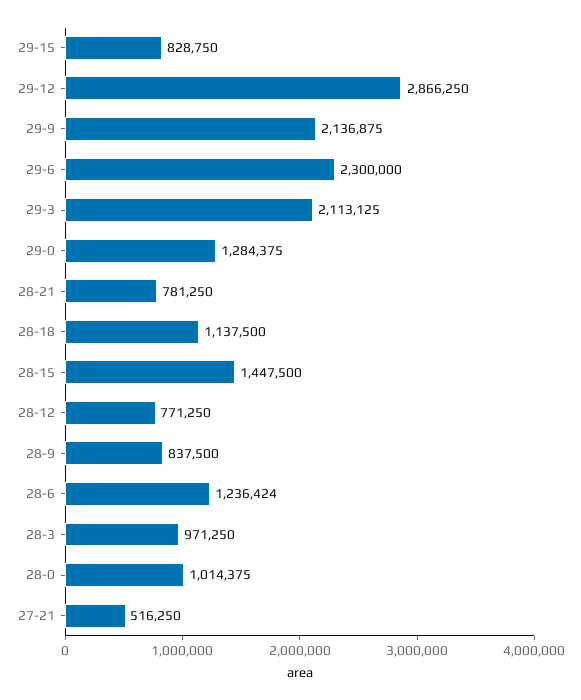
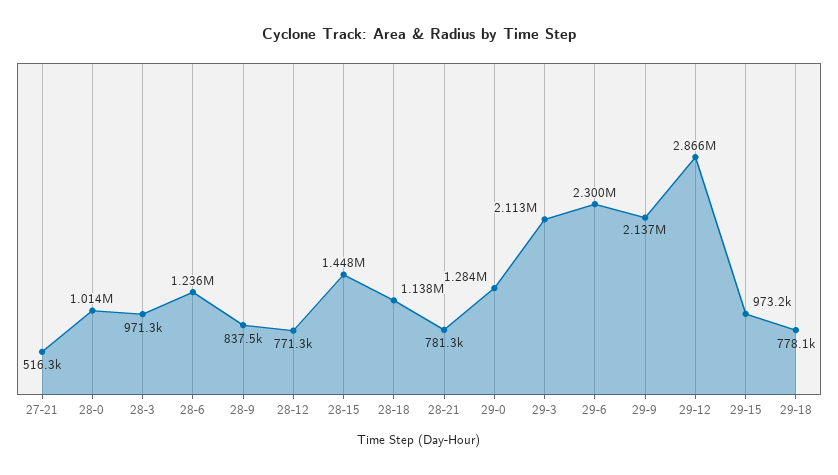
29-15: 828750 -> 973200
29-18: none -> 778100

